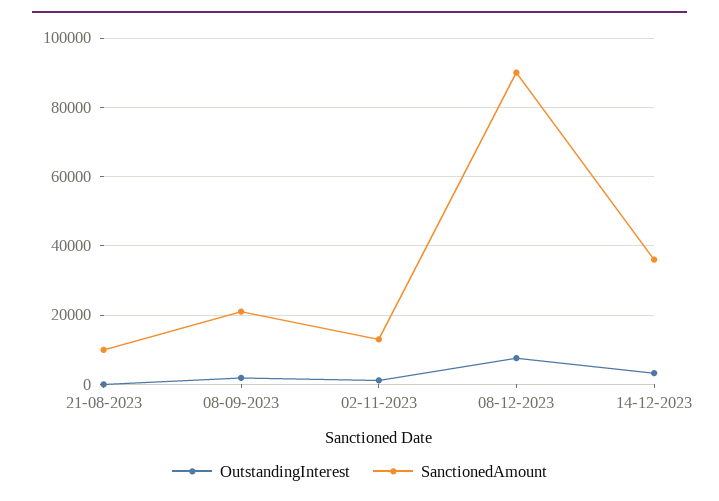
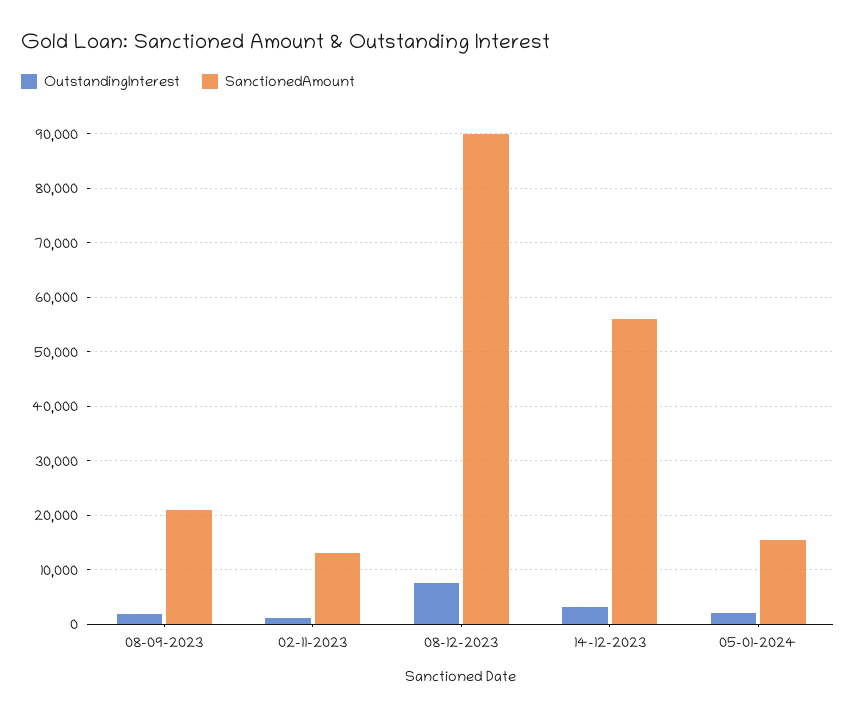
OutstandingInterest, 21-08-2023: 0 -> none
SanctionedAmount, 21-08-2023: 10000 -> none
SanctionedAmount, 14-12-2023: 36000 -> 56000
OutstandingInterest, 05-01-2024: none -> 2000
SanctionedAmount, 05-01-2024: none -> 16000

